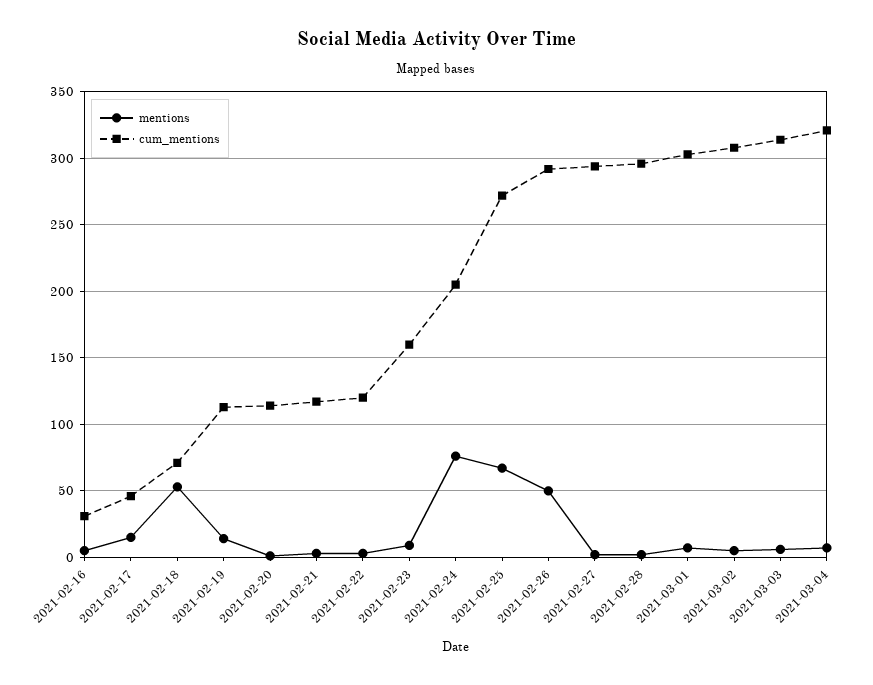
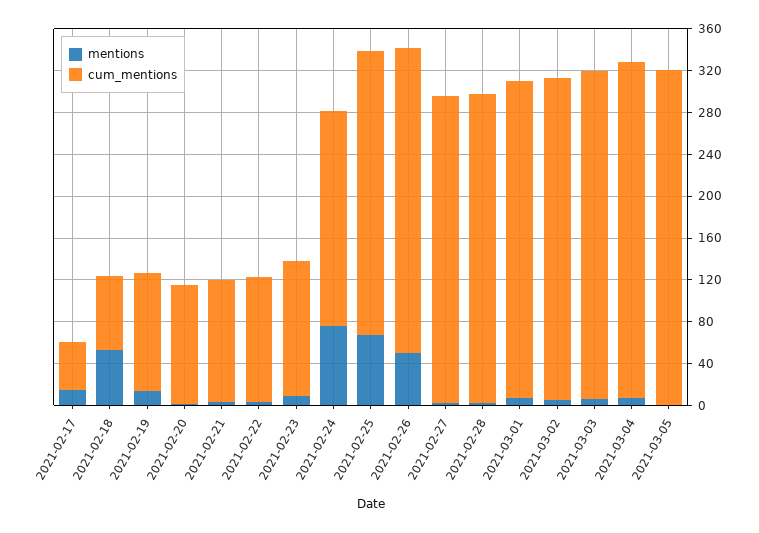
mentions, 2021-02-16: 5 -> none
cum_mentions, 2021-02-16: 30 -> none
cum_mentions, 2021-02-23: 160 -> 130
mentions, 2021-03-05: none -> 0
cum_mentions, 2021-03-05: none -> 320

